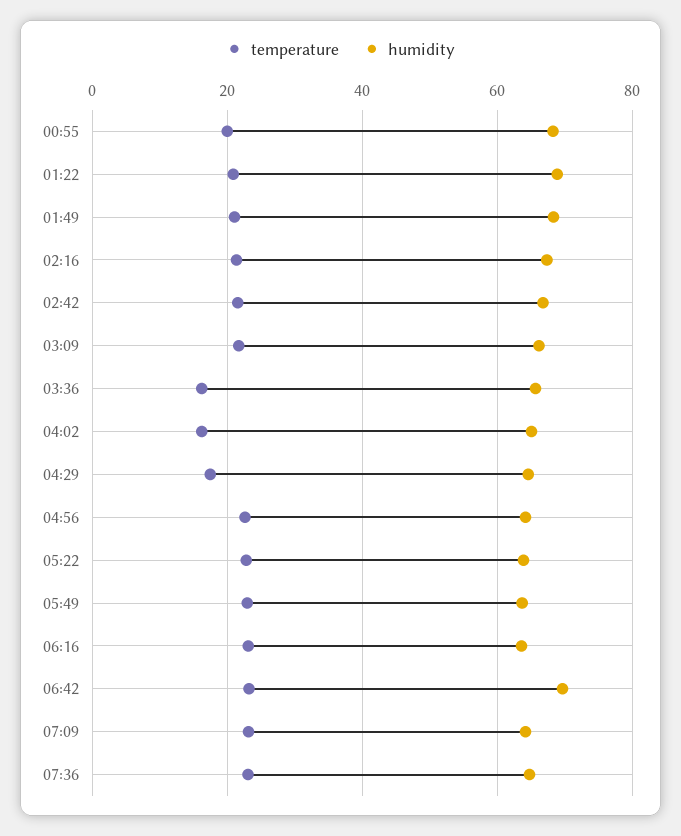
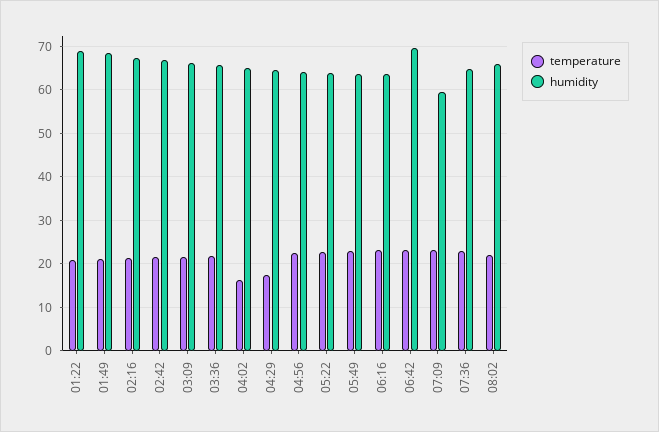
temperature, 00:55: 20 -> none
humidity, 00:55: 68 -> none
temperature, 03:36: 16 -> 22
humidity, 07:09: 64 -> 60
temperature, 08:02: none -> 22
humidity, 08:02: none -> 66

